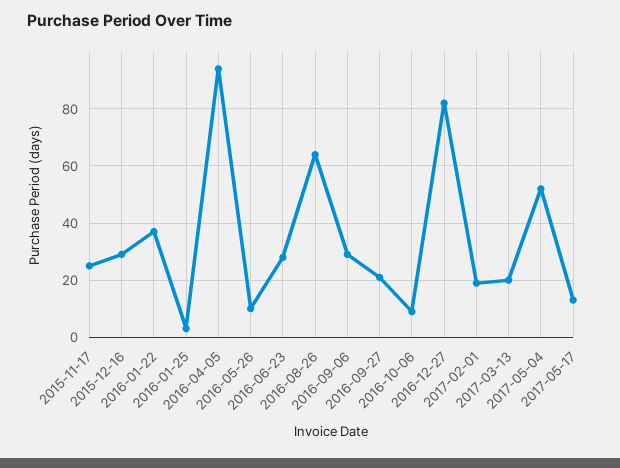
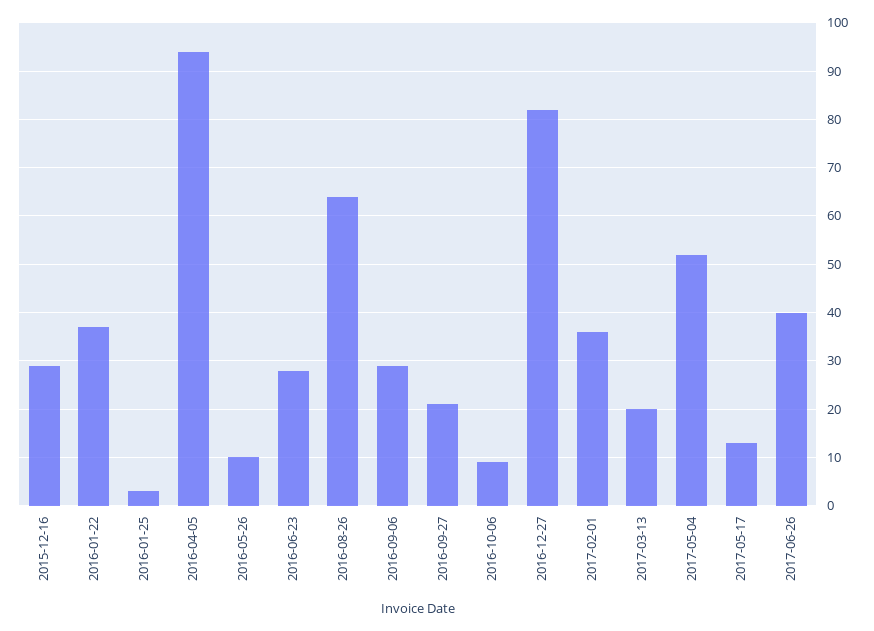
2015-11-17: 25 -> none
2017-02-01: 20 -> 35
2017-06-26: none -> 40

